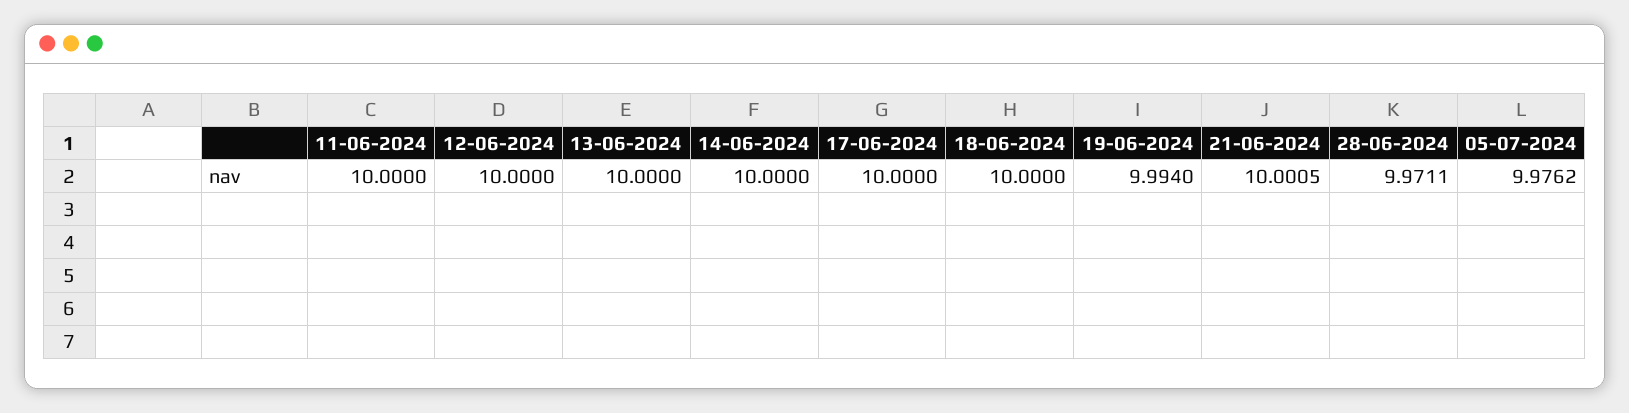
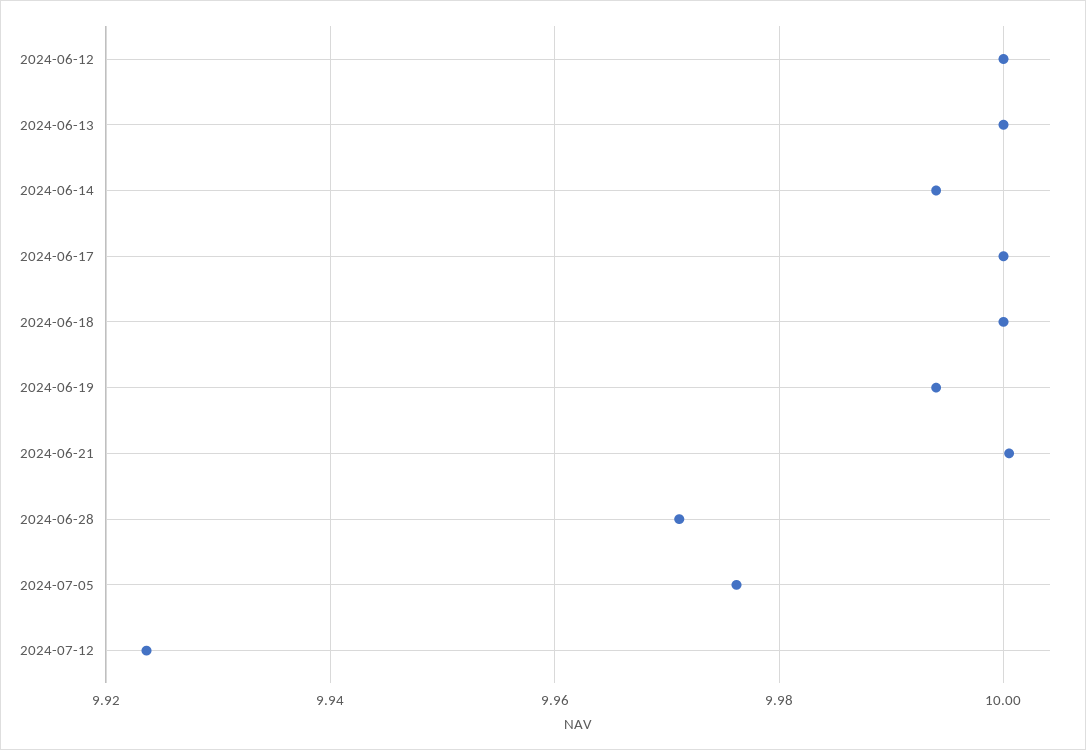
11-06-2024: 10 -> none
14-06-2024: 10 -> 9.994
2024-07-12: none -> 9.924

